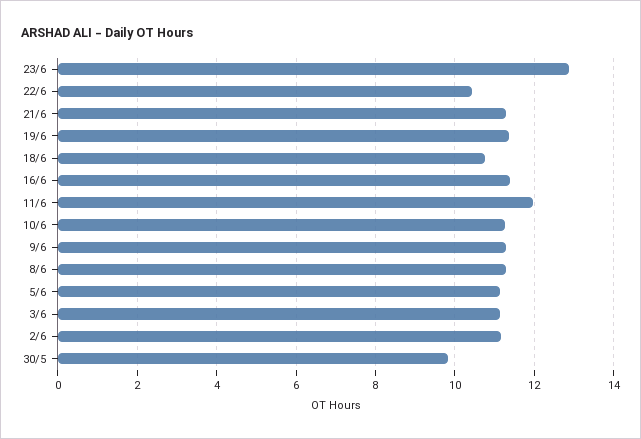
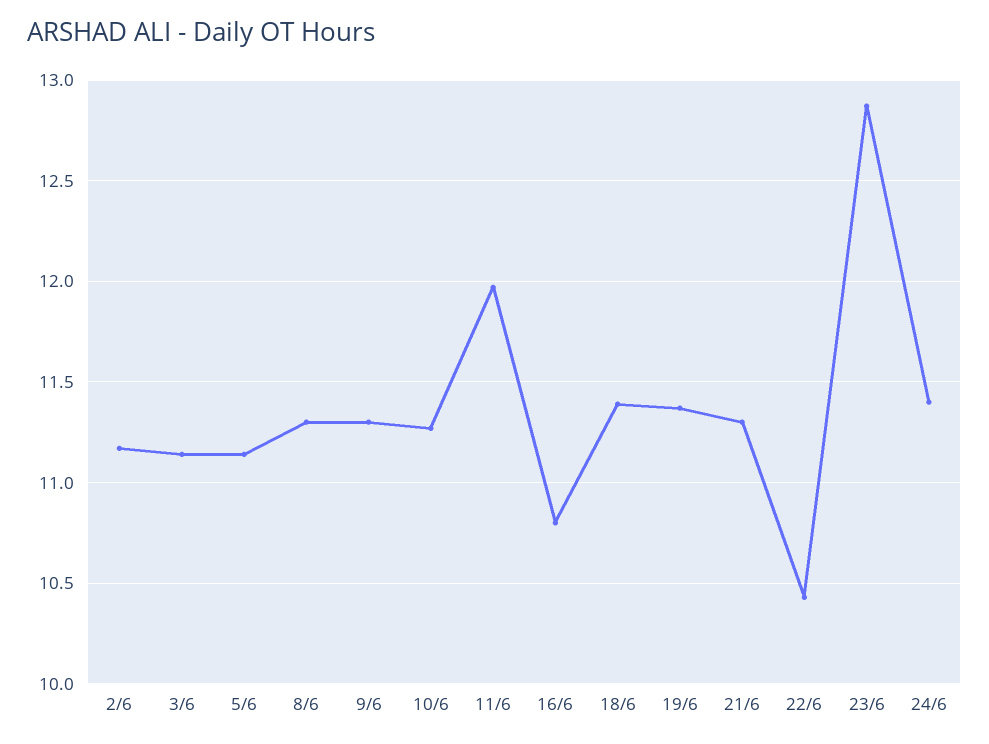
18/6: 10.8 -> 11.4
16/6: 11.4 -> 10.8
30/5: 9.8 -> none
24/6: none -> 11.4

